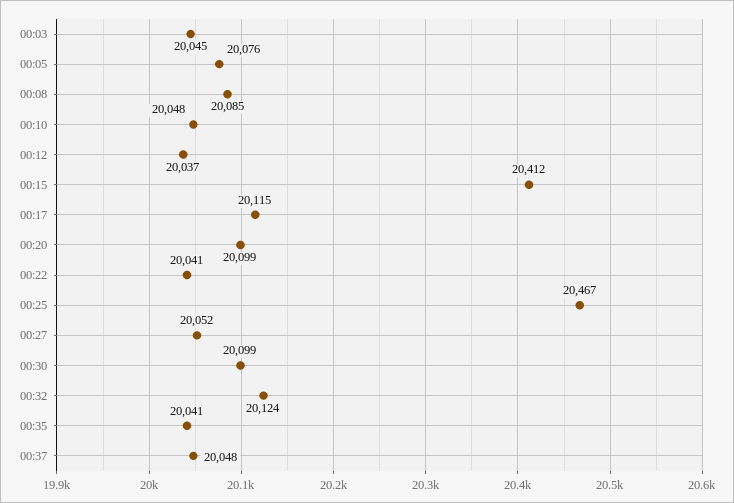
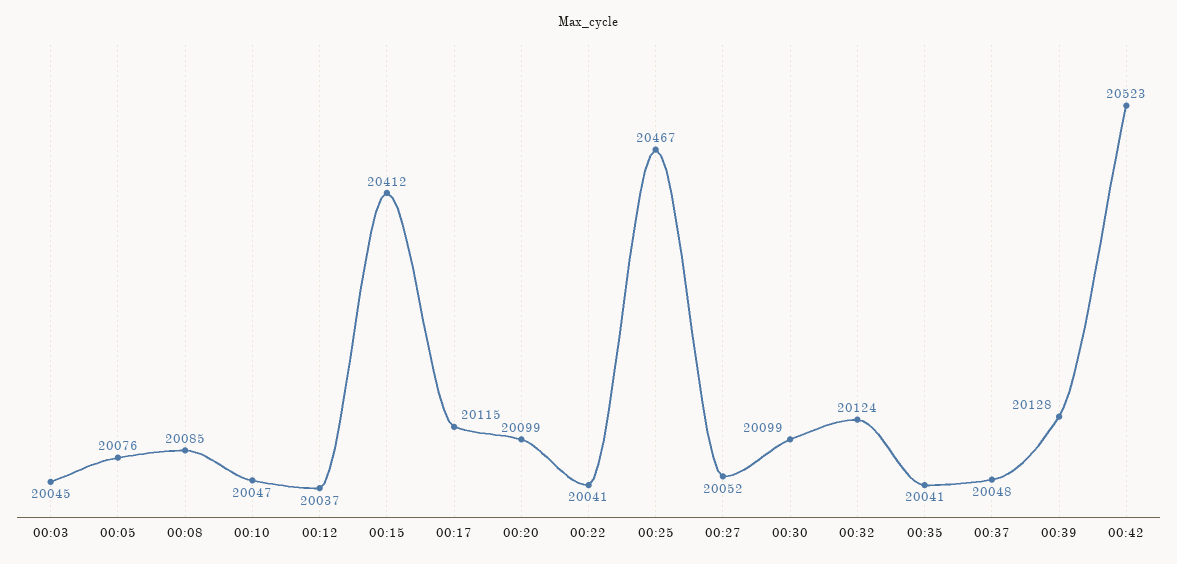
00:10: 20048 -> 20047
00:39: none -> 20128
00:42: none -> 20523

